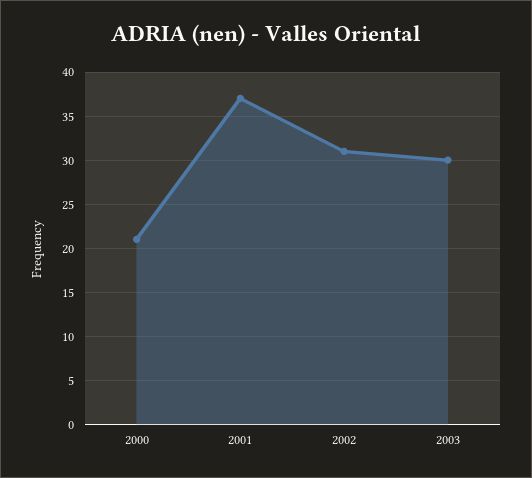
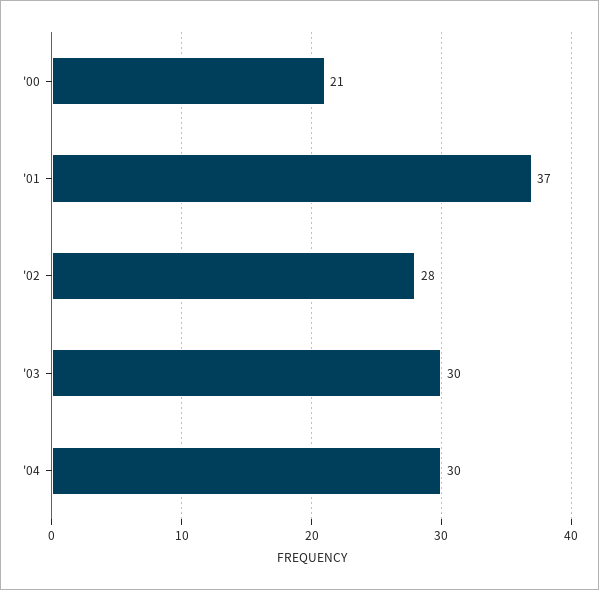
2002: 31 -> 28
'04: none -> 30

